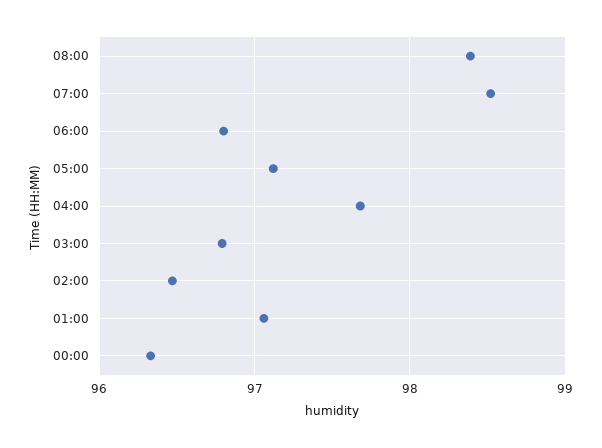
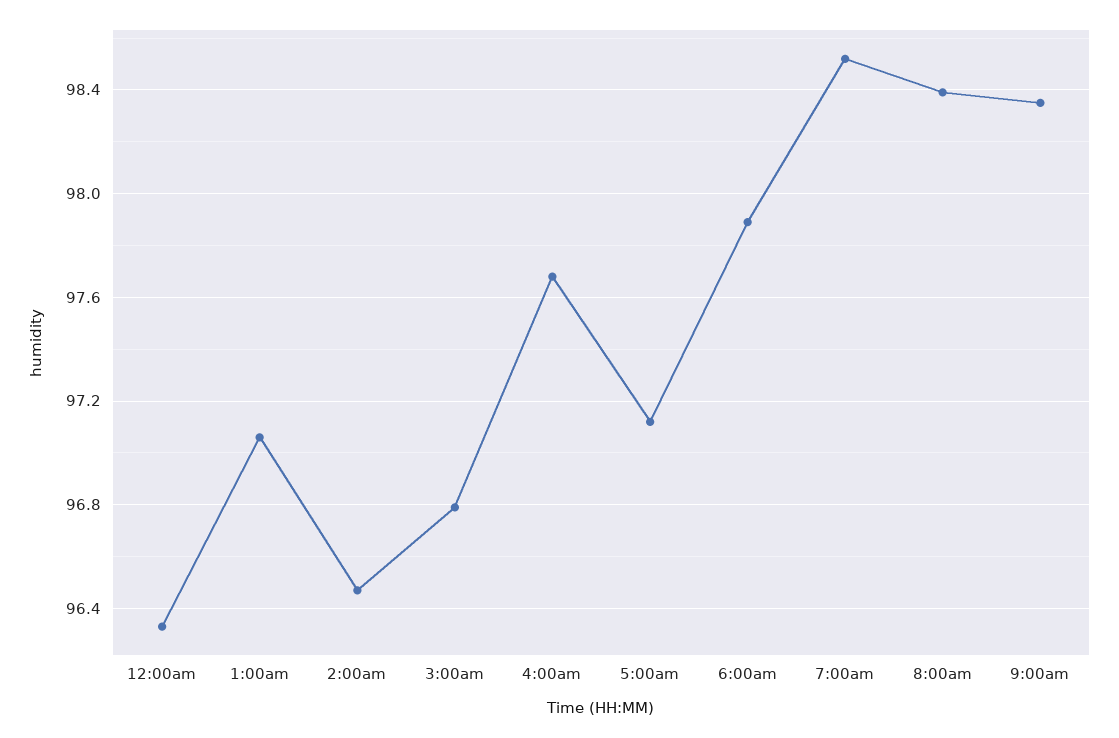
06:00: 96.8 -> 97.9
9:00am: none -> 98.35

